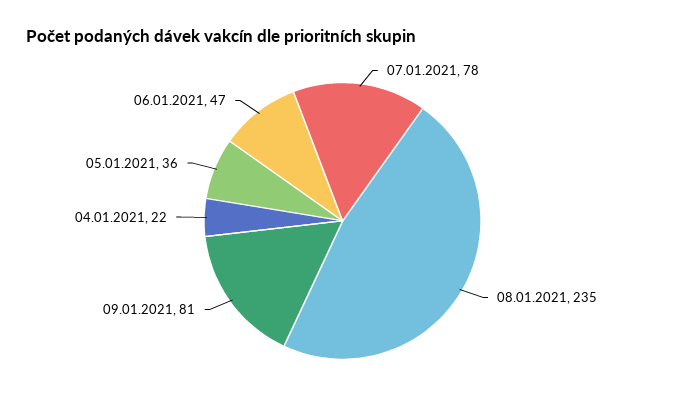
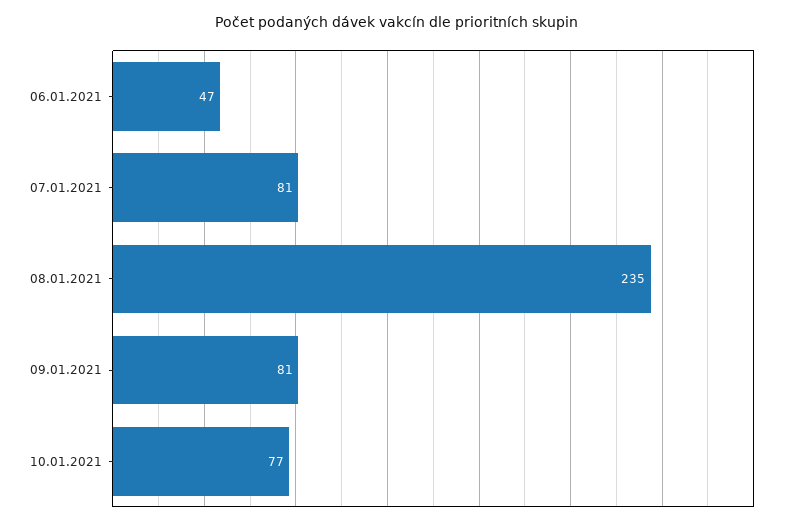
07.01.2021: 78 -> 81
04.01.2021: 22 -> none
05.01.2021: 36 -> none
10.01.2021: none -> 77

